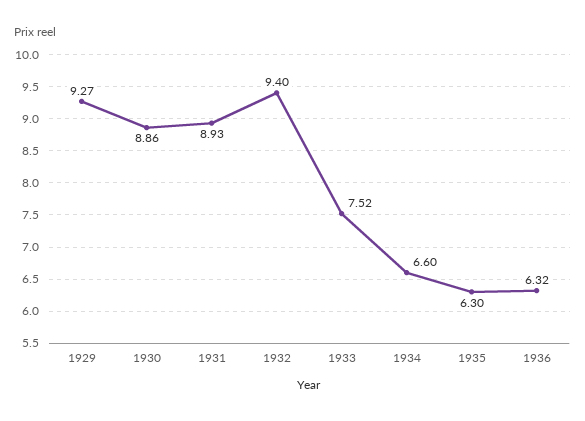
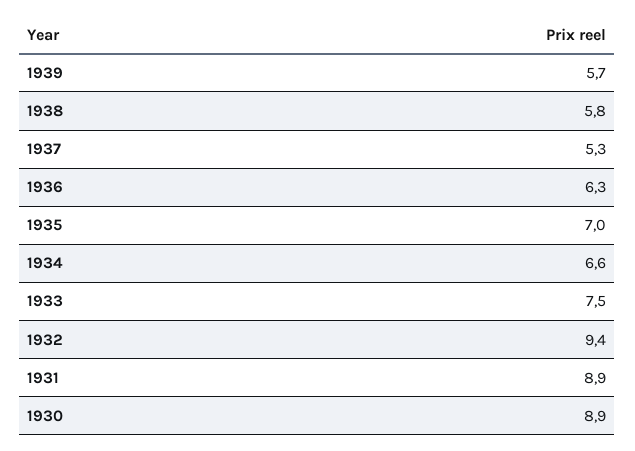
1929: 9.27 -> none
1935: 6.3 -> 7
1939: none -> 5.7
1938: none -> 5.8
1937: none -> 5.3

